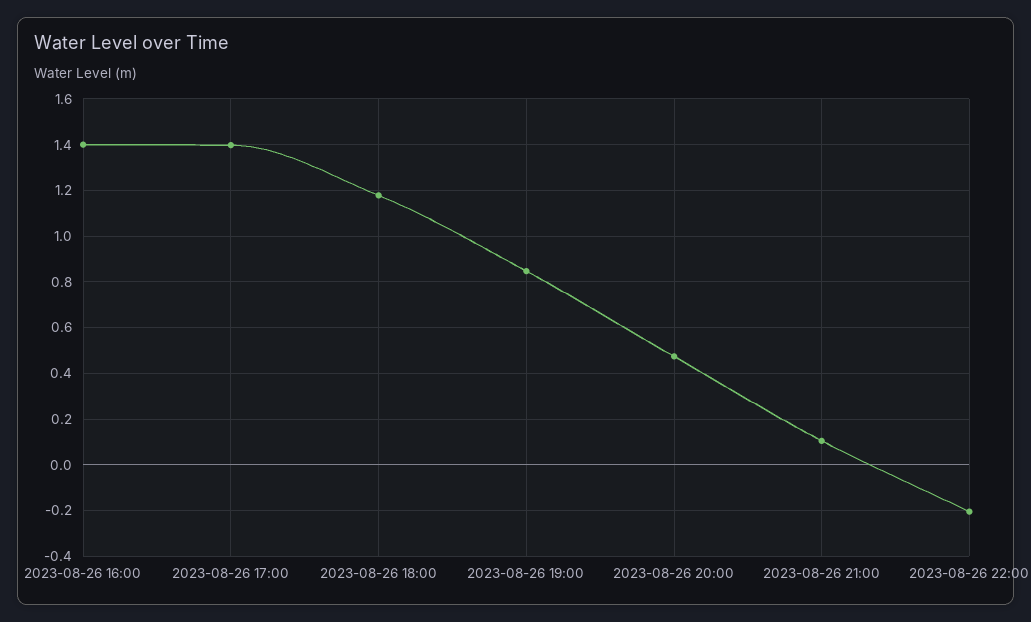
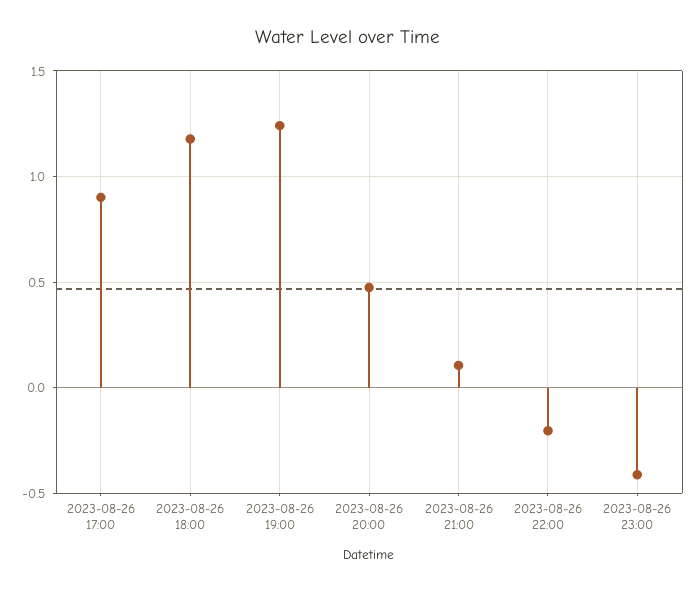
2023-08-26 16:00: 1.4 -> none
2023-08-26 17:00: 1.4 -> 0.9
2023-08-26 19:00: 0.85 -> 1.25
2023-08-26 23:00: none -> -0.4

